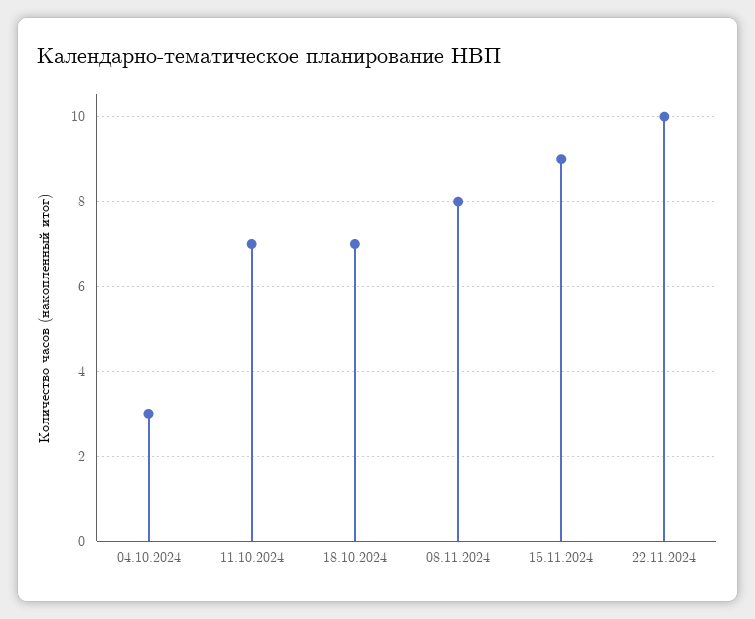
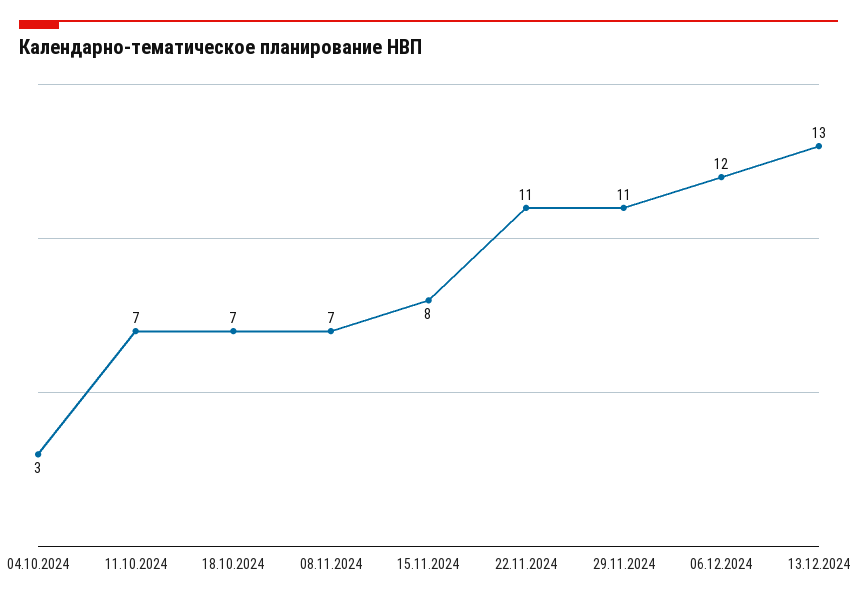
08.11.2024: 8 -> 7
15.11.2024: 9 -> 8
22.11.2024: 10 -> 11
29.11.2024: none -> 11
06.12.2024: none -> 12
13.12.2024: none -> 13

